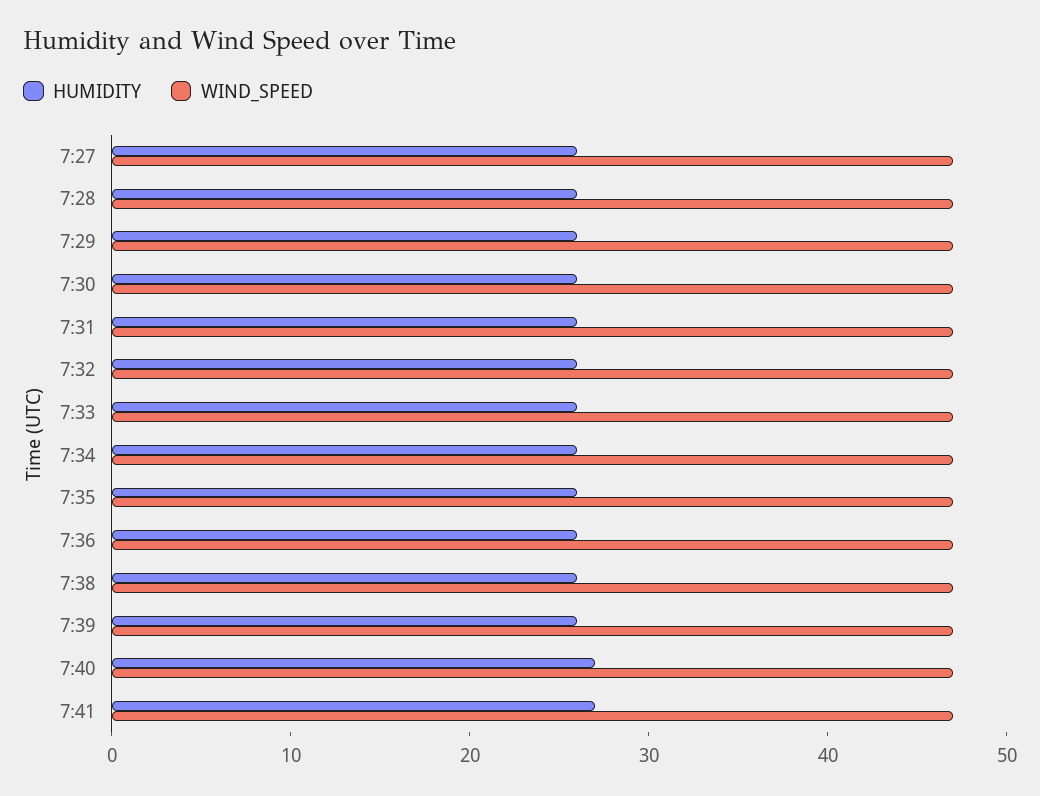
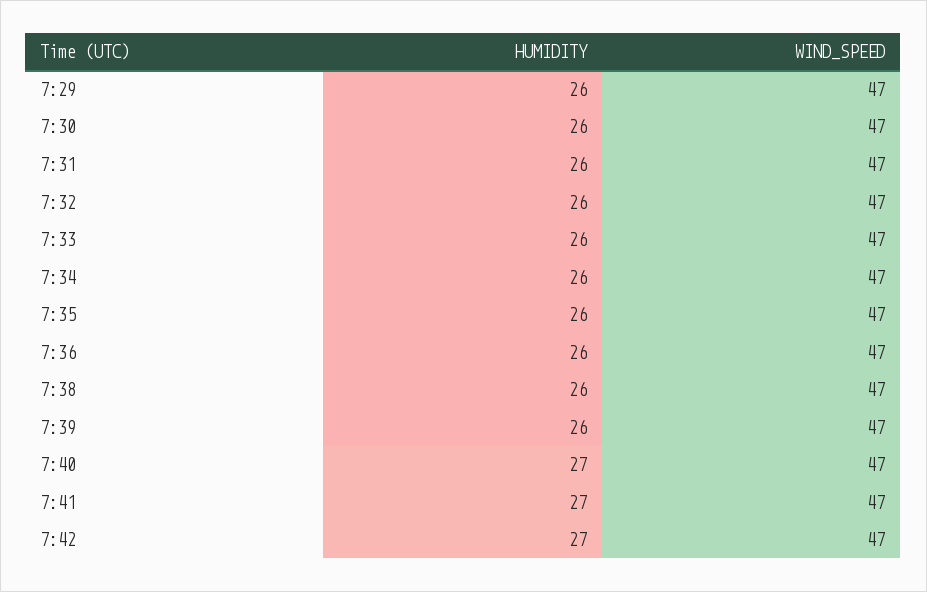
HUMIDITY, 7:27: 26 -> none
WIND_SPEED, 7:27: 47 -> none
HUMIDITY, 7:28: 26 -> none
WIND_SPEED, 7:28: 47 -> none
HUMIDITY, 7:42: none -> 27
WIND_SPEED, 7:42: none -> 47

